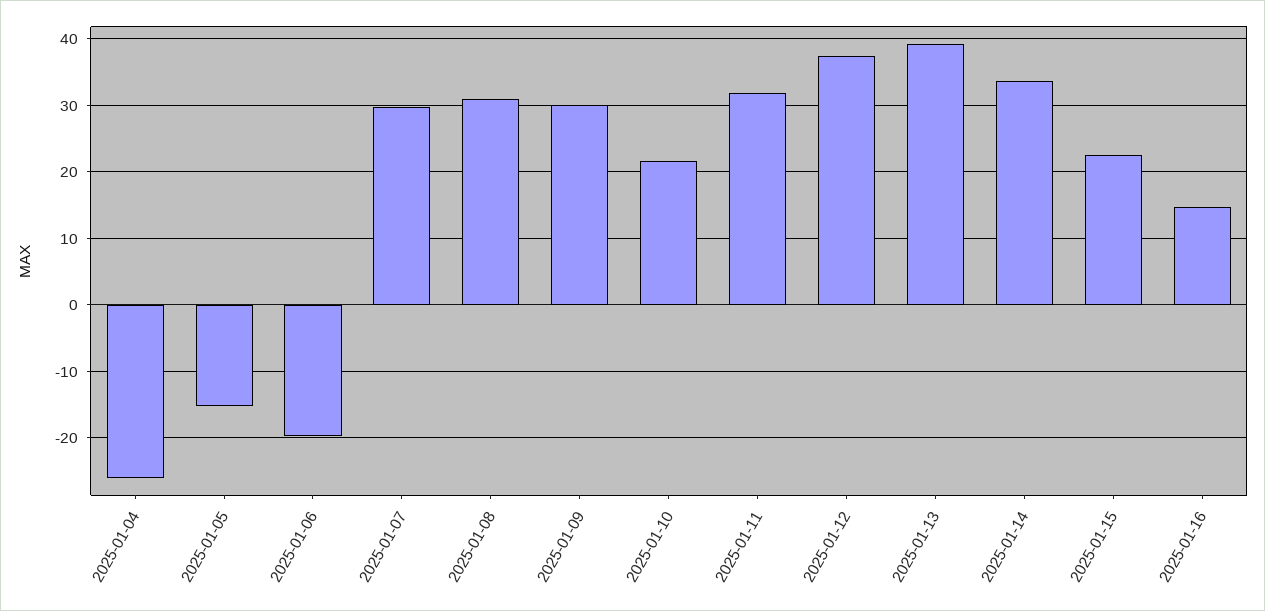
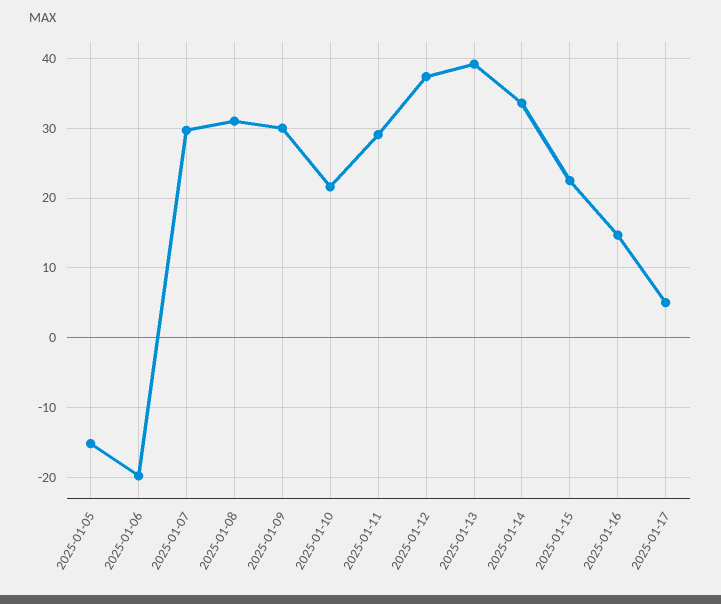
2025-01-04: -26 -> none
2025-01-11: 32 -> 29
2025-01-17: none -> 5

